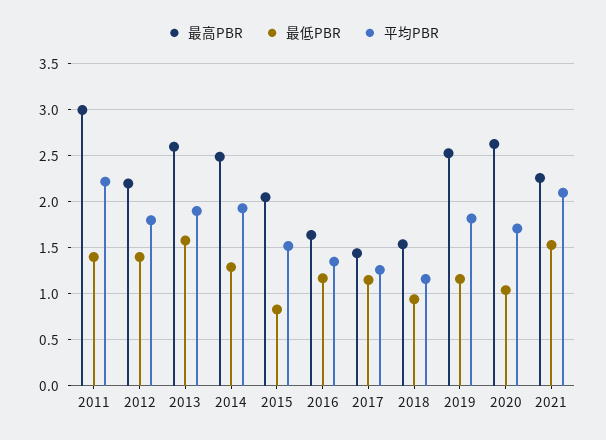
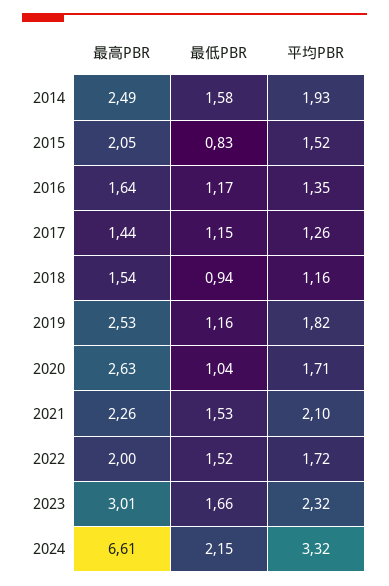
最高PBR, 2011: 3 -> none
最低PBR, 2011: 1.4 -> none
平均PBR, 2011: 2.2 -> none
最高PBR, 2012: 2.2 -> none
最低PBR, 2012: 1.4 -> none
平均PBR, 2012: 1.8 -> none
最高PBR, 2013: 2.6 -> none
最低PBR, 2013: 1.6 -> none
平均PBR, 2013: 1.9 -> none
最低PBR, 2014: 1.3 -> 1.58
最高PBR, 2022: none -> 2
最低PBR, 2022: none -> 1.52
平均PBR, 2022: none -> 1.72
最高PBR, 2023: none -> 3.01
最低PBR, 2023: none -> 1.66
平均PBR, 2023: none -> 2.32
最高PBR, 2024: none -> 6.61
最低PBR, 2024: none -> 2.15
平均PBR, 2024: none -> 3.32

